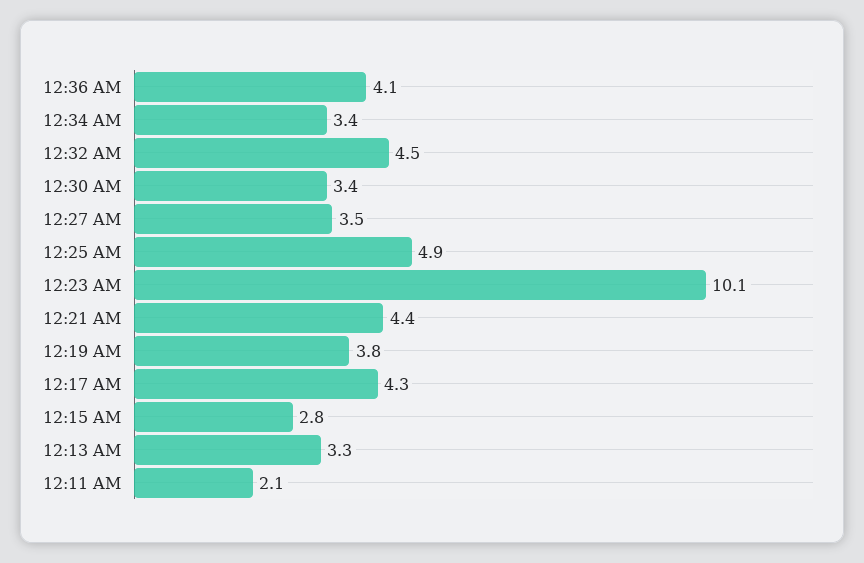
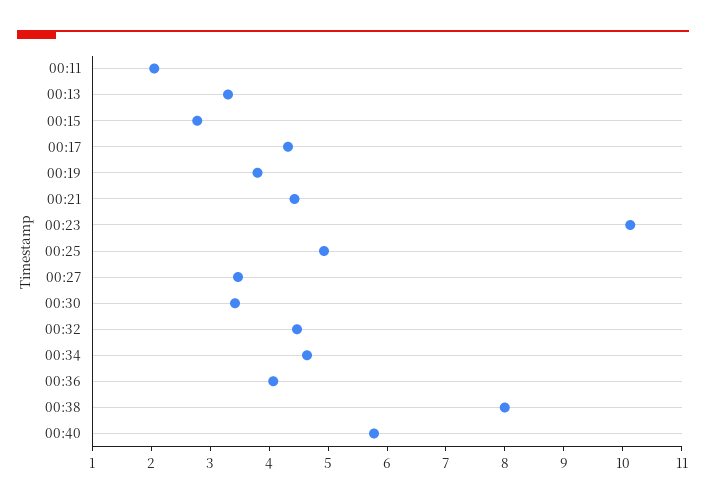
12:34 AM: 3.4 -> 4.6
00:38: none -> 8
00:40: none -> 5.8

